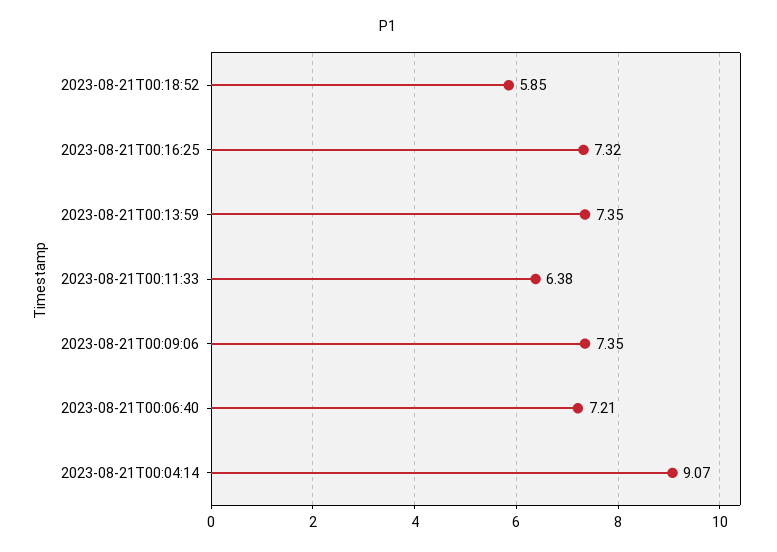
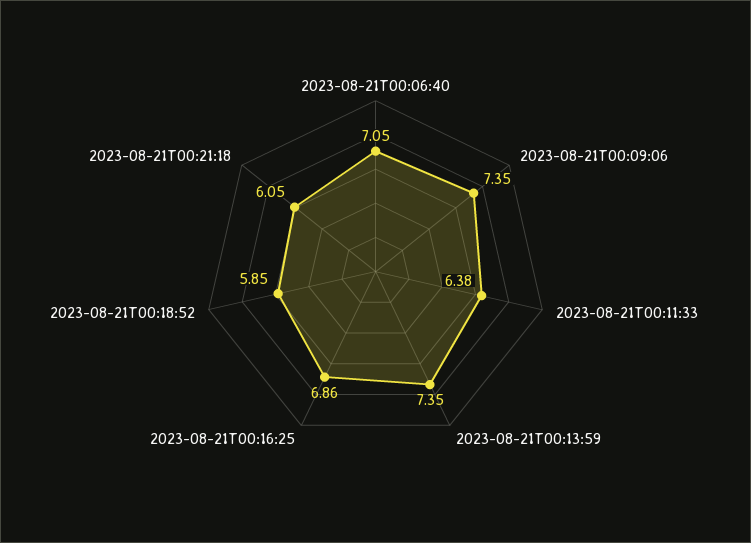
2023-08-21T00:16:25: 7.32 -> 6.86
2023-08-21T00:06:40: 7.21 -> 7.05
2023-08-21T00:04:14: 9.07 -> none
2023-08-21T00:21:18: none -> 6.05

